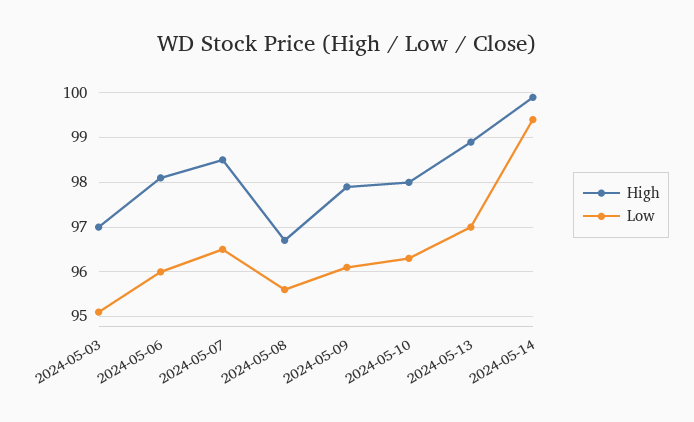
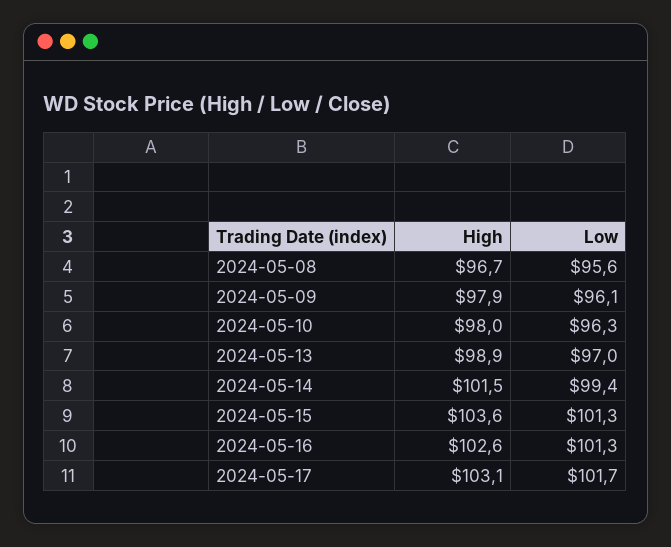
High, 2024-05-03: 97 -> none
Low, 2024-05-03: 95 -> none
High, 2024-05-06: 98 -> none
Low, 2024-05-06: 96 -> none
High, 2024-05-07: 98.5 -> none
Low, 2024-05-07: 96.5 -> none
High, 2024-05-14: 100 -> 101.5
High, 2024-05-15: none -> 103.6
Low, 2024-05-15: none -> 101.3
High, 2024-05-16: none -> 102.6
Low, 2024-05-16: none -> 101.3
High, 2024-05-17: none -> 103.1
Low, 2024-05-17: none -> 101.7

